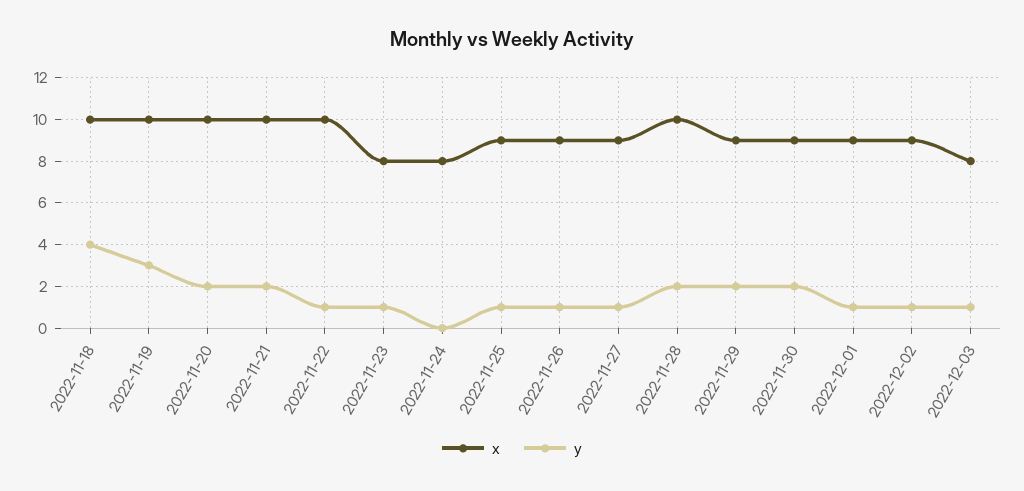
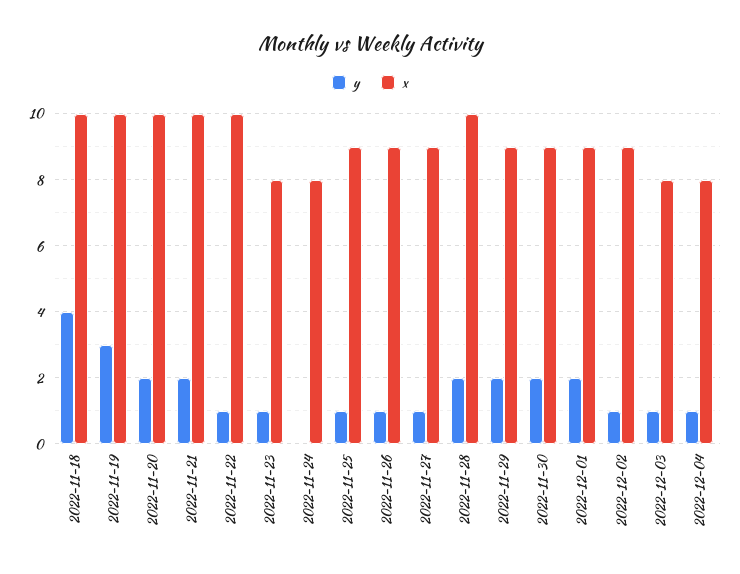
y, 2022-12-01: 1 -> 2
y, 2022-12-04: none -> 1
x, 2022-12-04: none -> 8

